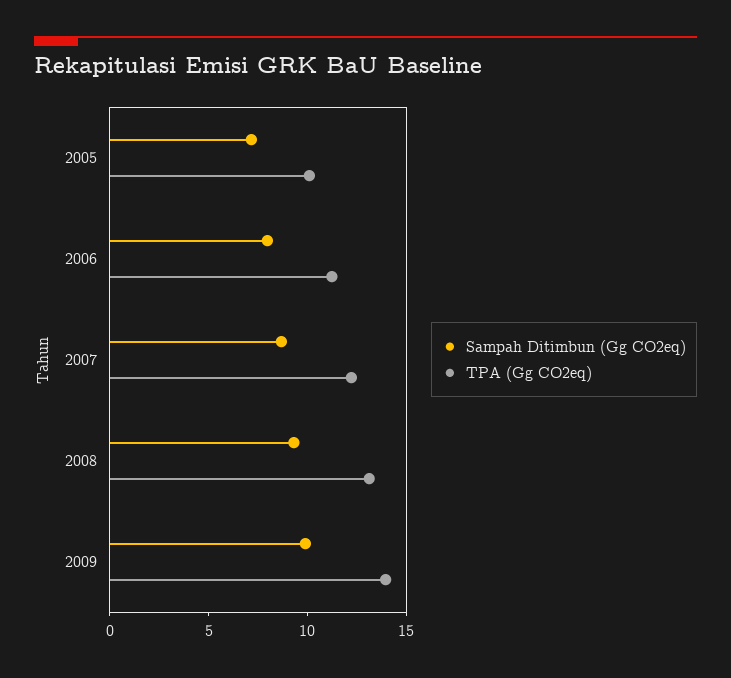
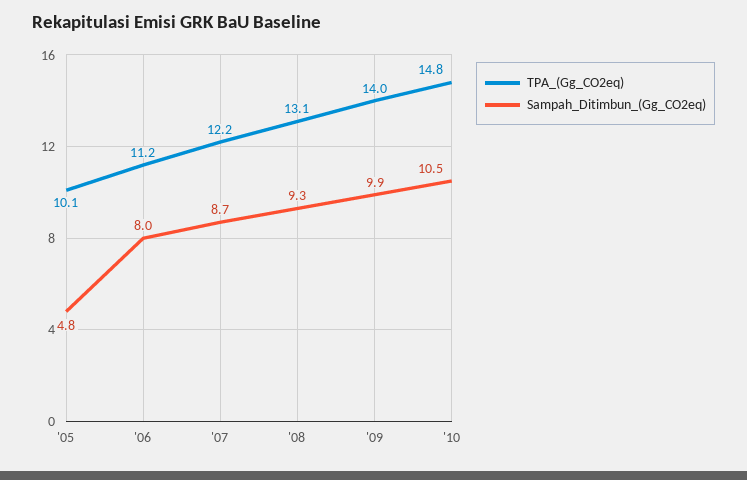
Sampah Ditimbun (Gg CO2eq), 2005: 7 -> 4.8
TPA (Gg CO2eq), '10: none -> 14.8
Sampah Ditimbun (Gg CO2eq), '10: none -> 10.5

